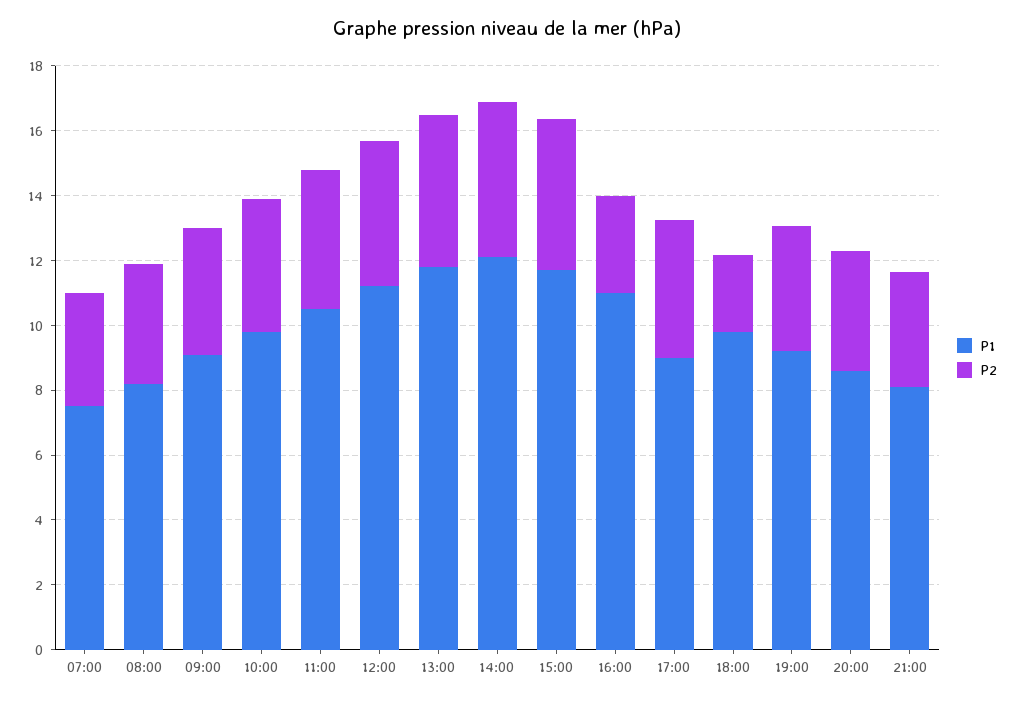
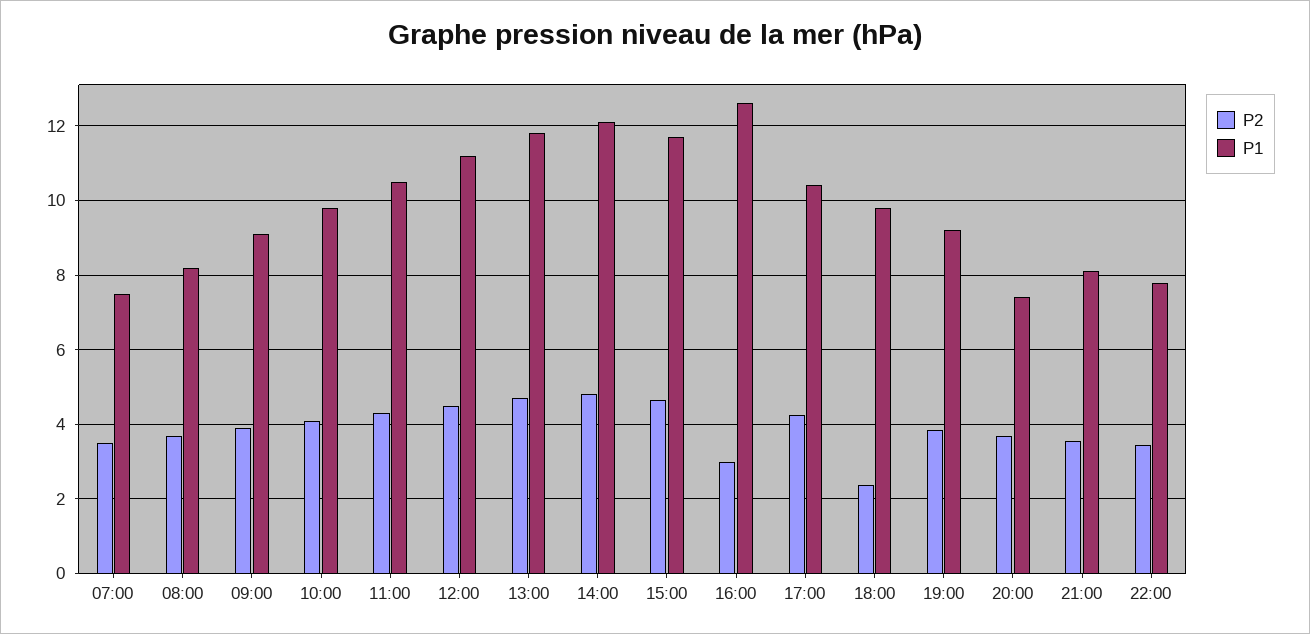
P1, 16:00: 11 -> 12.6
P1, 17:00: 9 -> 10.4
P1, 20:00: 8.5 -> 7.4
P2, 22:00: none -> 3.4
P1, 22:00: none -> 7.8

